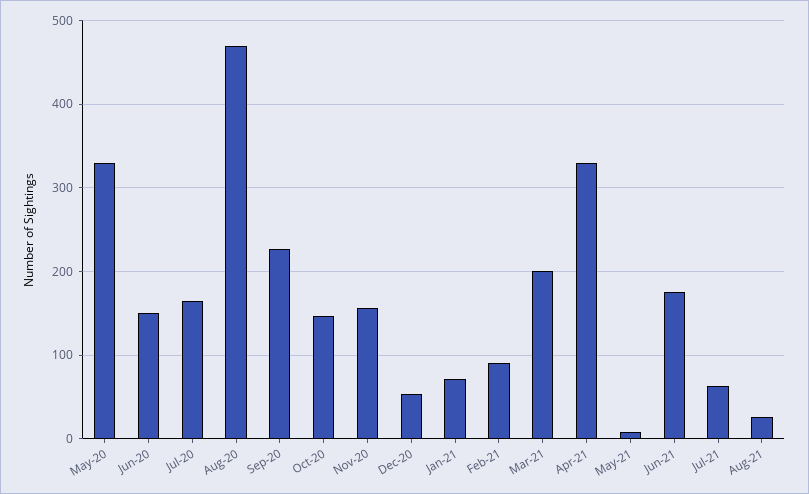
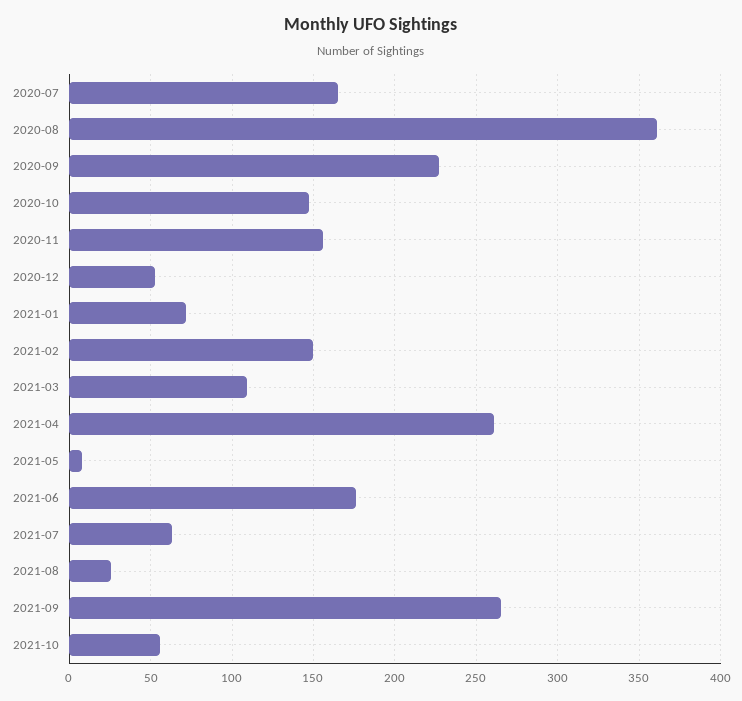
May-20: 330 -> none
Jun-20: 150 -> none
Aug-20: 470 -> 360
Feb-21: 90 -> 150
Mar-21: 200 -> 110
Apr-21: 330 -> 260
2021-09: none -> 265
2021-10: none -> 55

